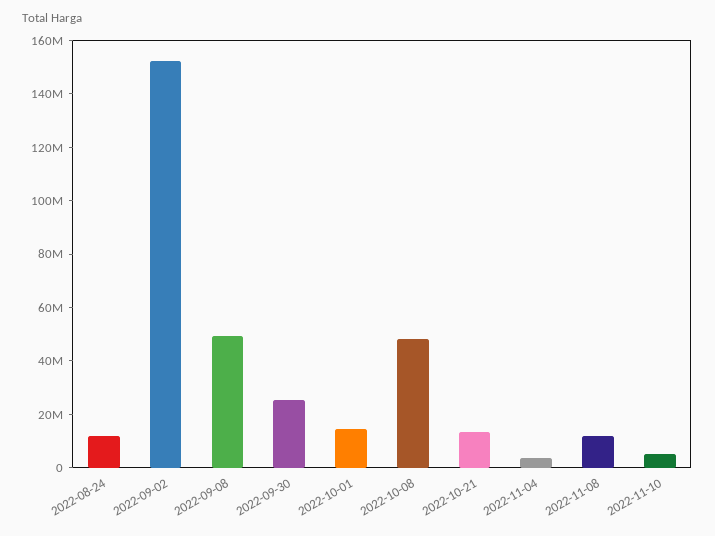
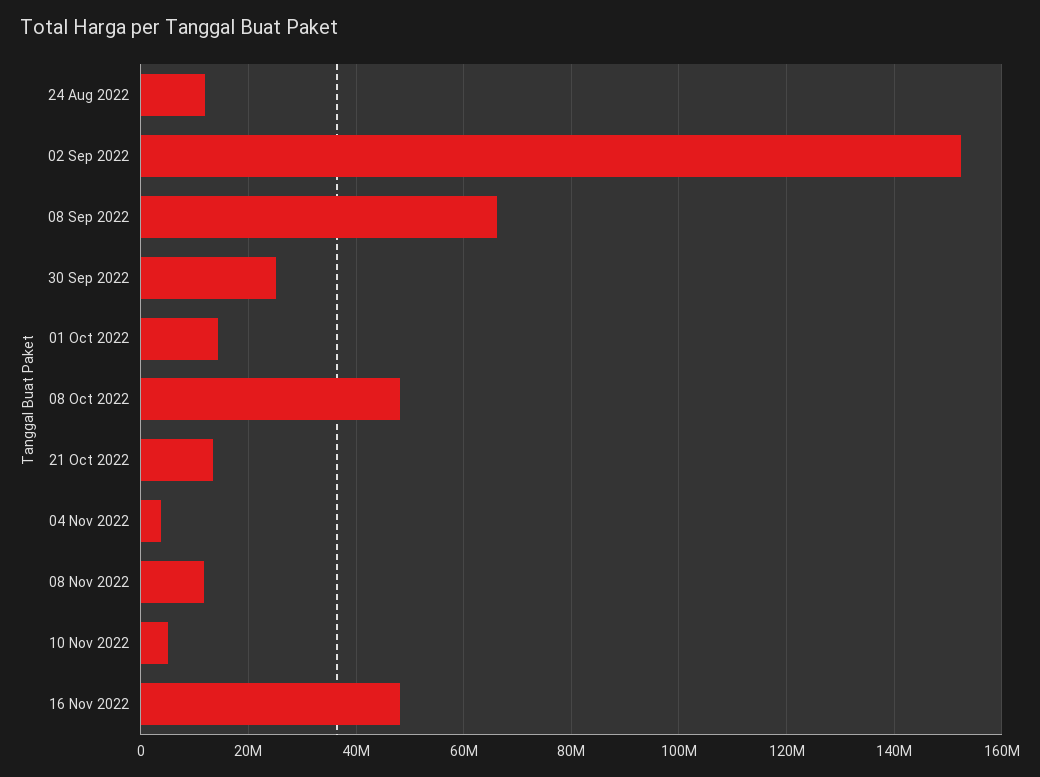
2022-09-08: 50000000 -> 66000000
16 Nov 2022: none -> 48000000

